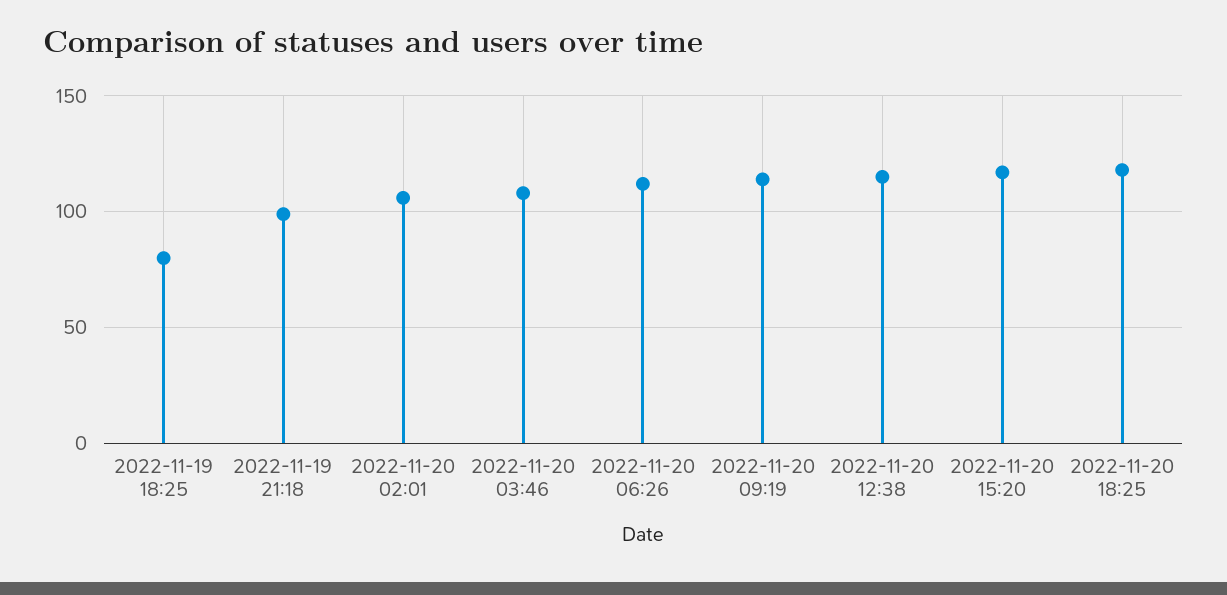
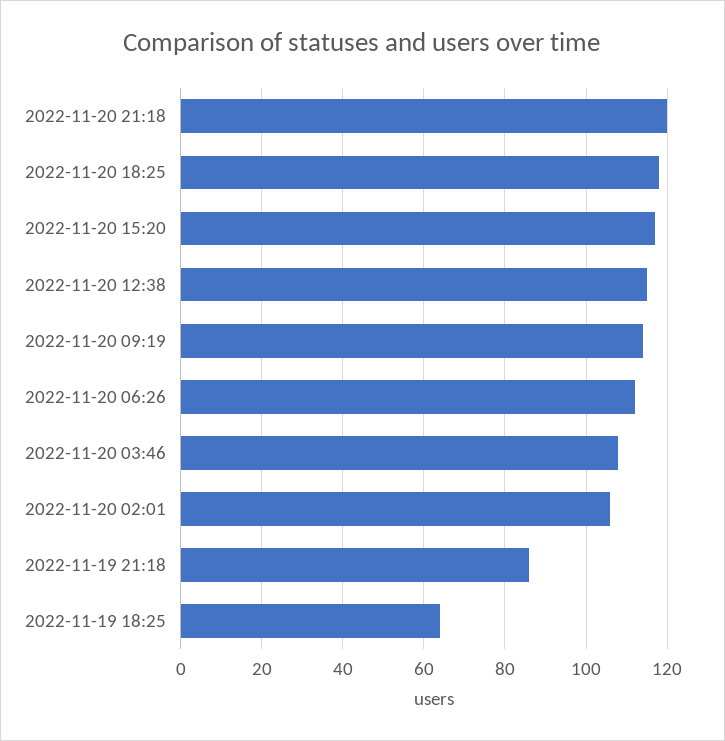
2022-11-19 18:25: 80 -> 65
2022-11-19 21:18: 100 -> 85
2022-11-20 21:18: none -> 120

